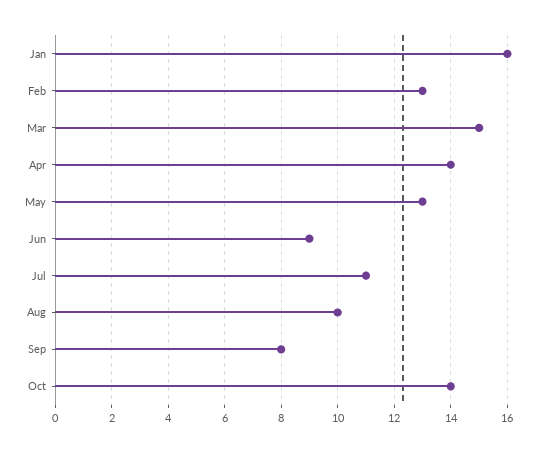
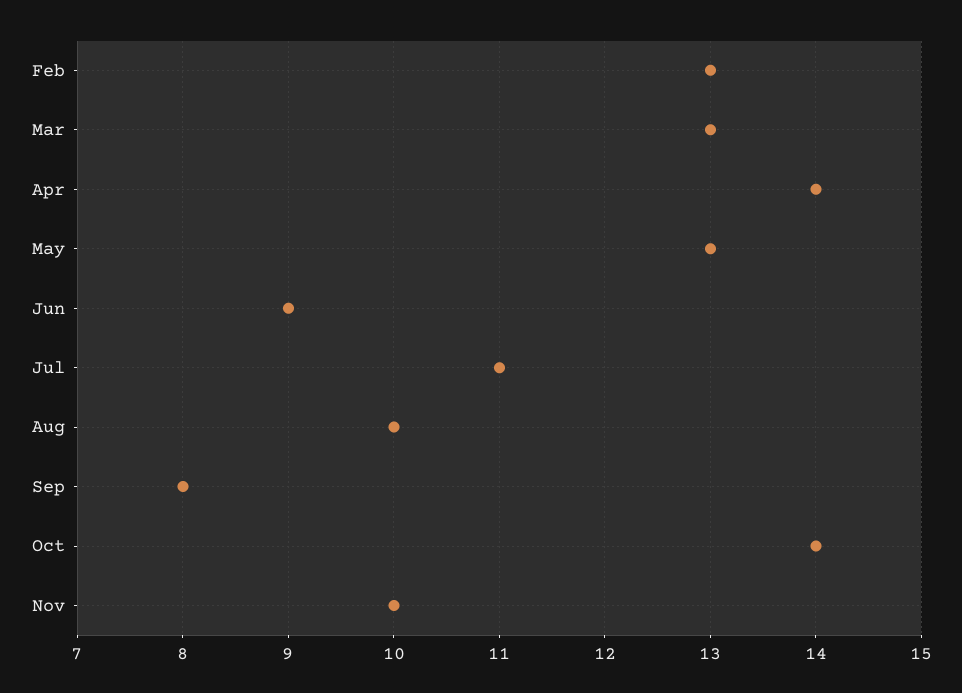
Jan: 16 -> none
Mar: 15 -> 13
Nov: none -> 10

